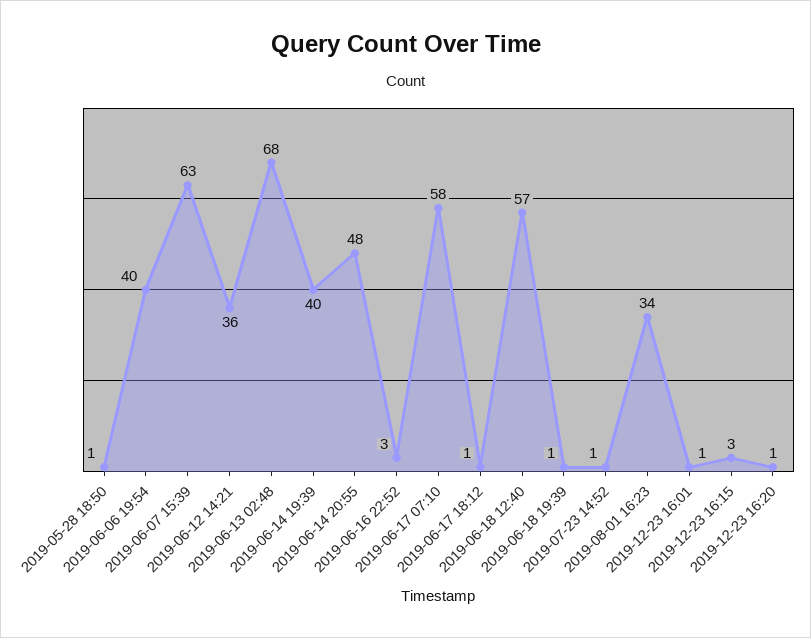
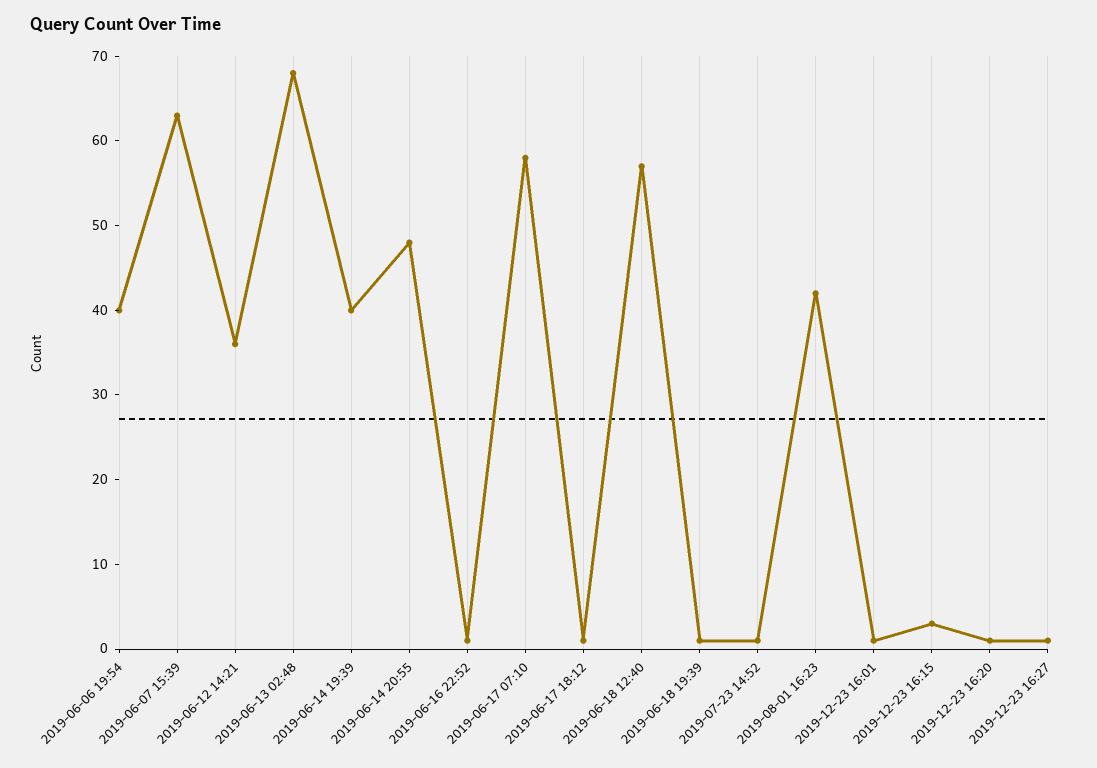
2019-05-28 18:50: 1 -> none
2019-06-16 22:52: 3 -> 1
2019-08-01 16:23: 34 -> 42
2019-12-23 16:27: none -> 1

